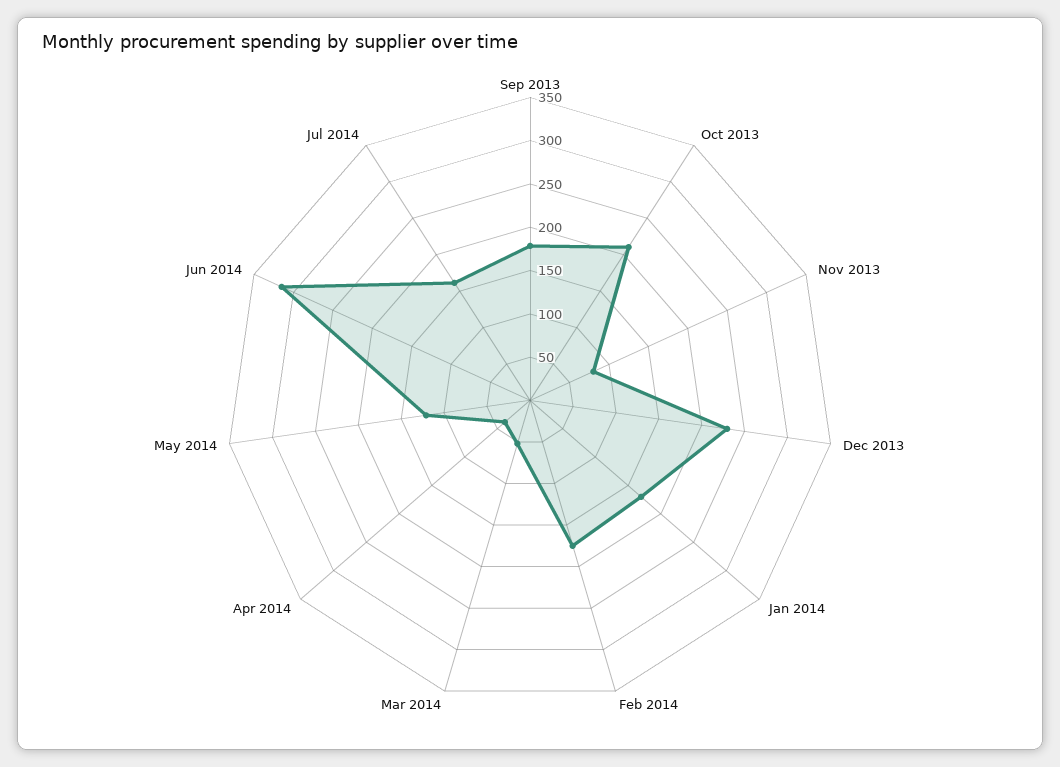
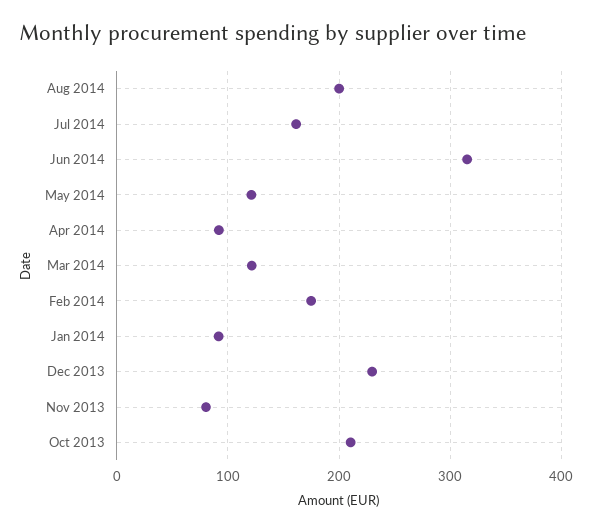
Sep 2013: 180 -> none
Jan 2014: 170 -> 90
Mar 2014: 50 -> 120
Apr 2014: 40 -> 90
Aug 2014: none -> 200

